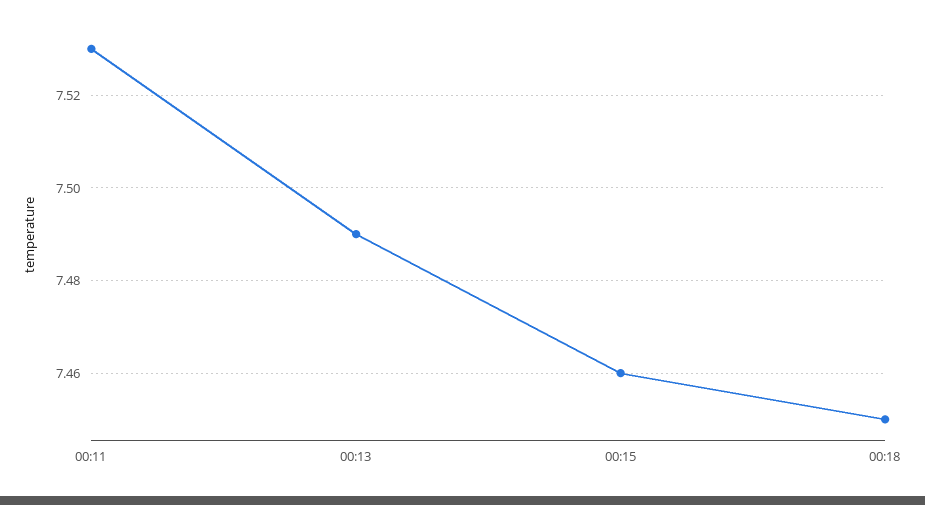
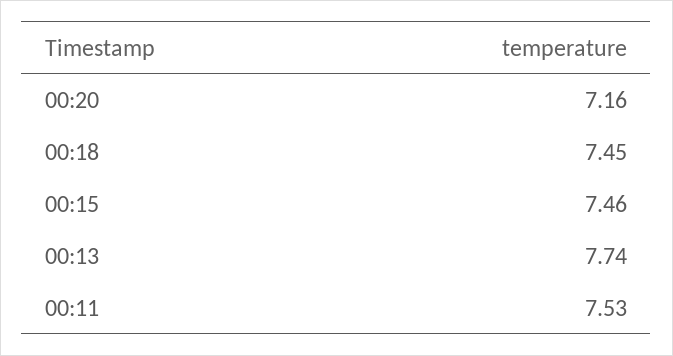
00:13: 7.49 -> 7.74
00:20: none -> 7.16

